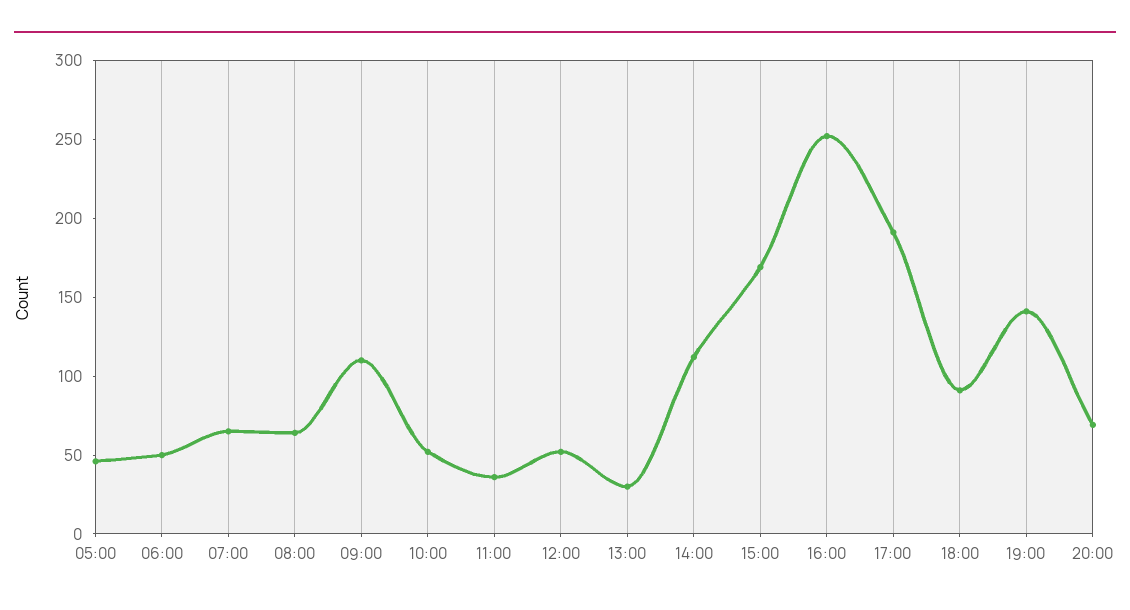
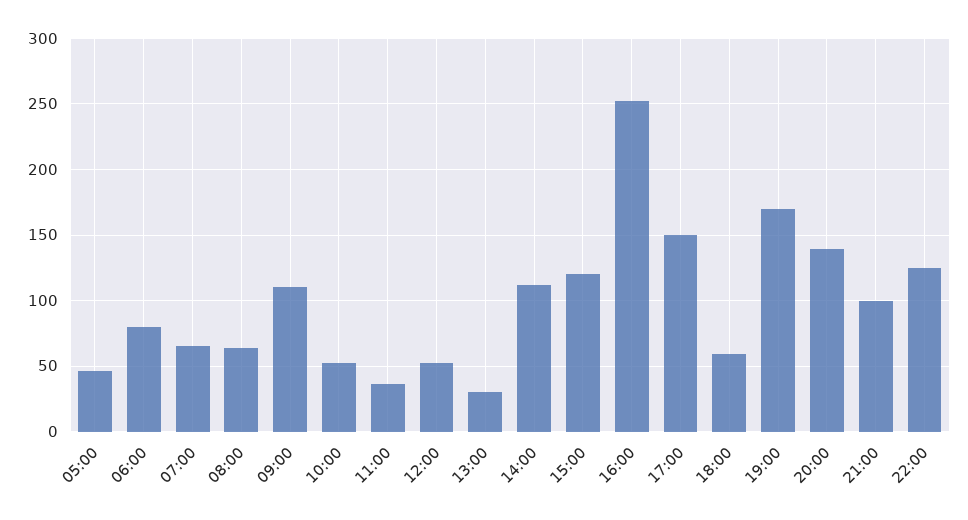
06:00: 50 -> 80
15:00: 170 -> 120
17:00: 190 -> 150
18:00: 90 -> 60
19:00: 140 -> 170
20:00: 70 -> 140
21:00: none -> 100
22:00: none -> 125

